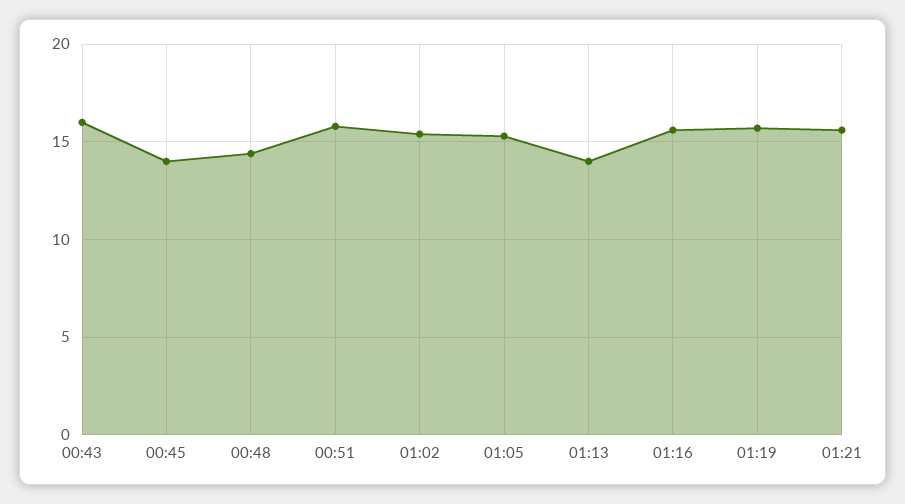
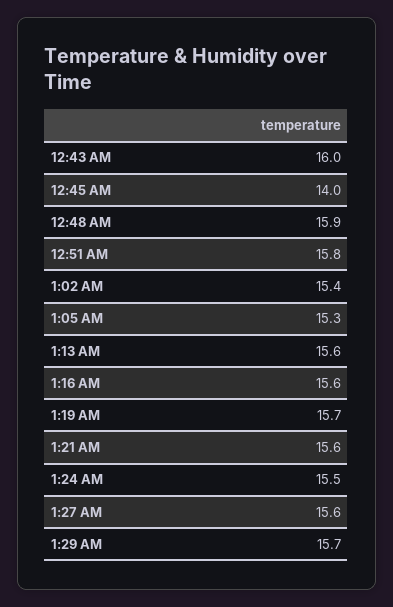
00:48: 14.5 -> 15.9
01:13: 14 -> 15.6
1:24 AM: none -> 15.5
1:27 AM: none -> 15.6
1:29 AM: none -> 15.7

